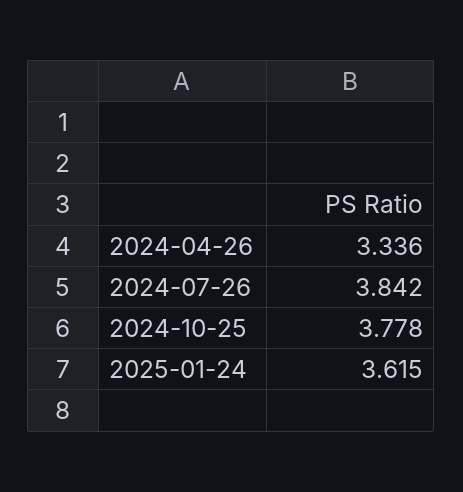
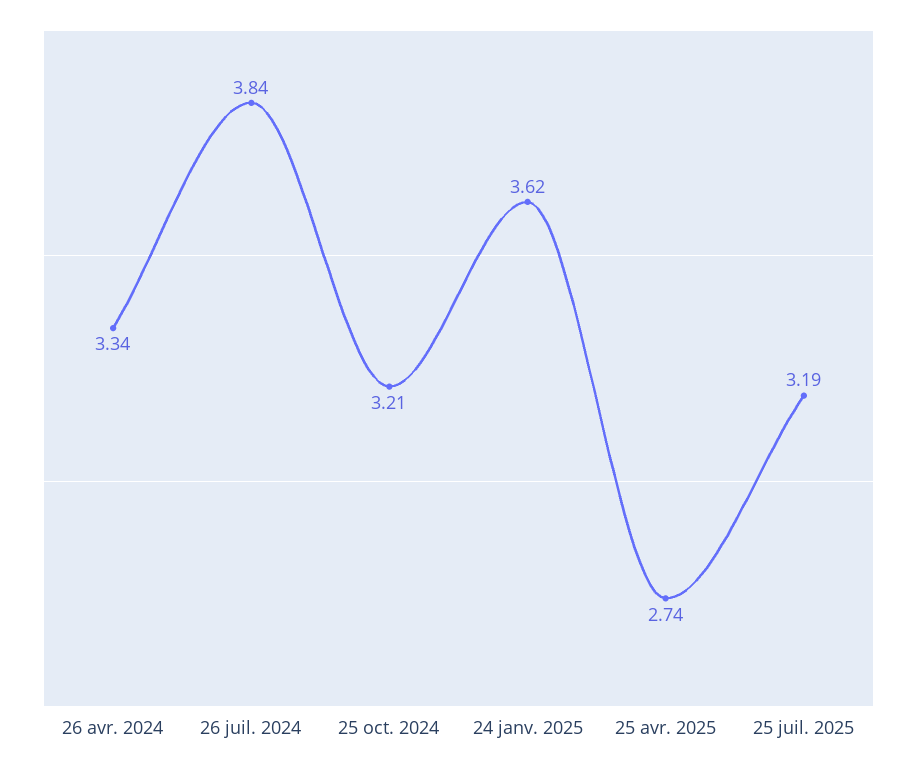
2024-10-25: 3.778 -> 3.21
25 avr. 2025: none -> 2.74
25 juil. 2025: none -> 3.19

